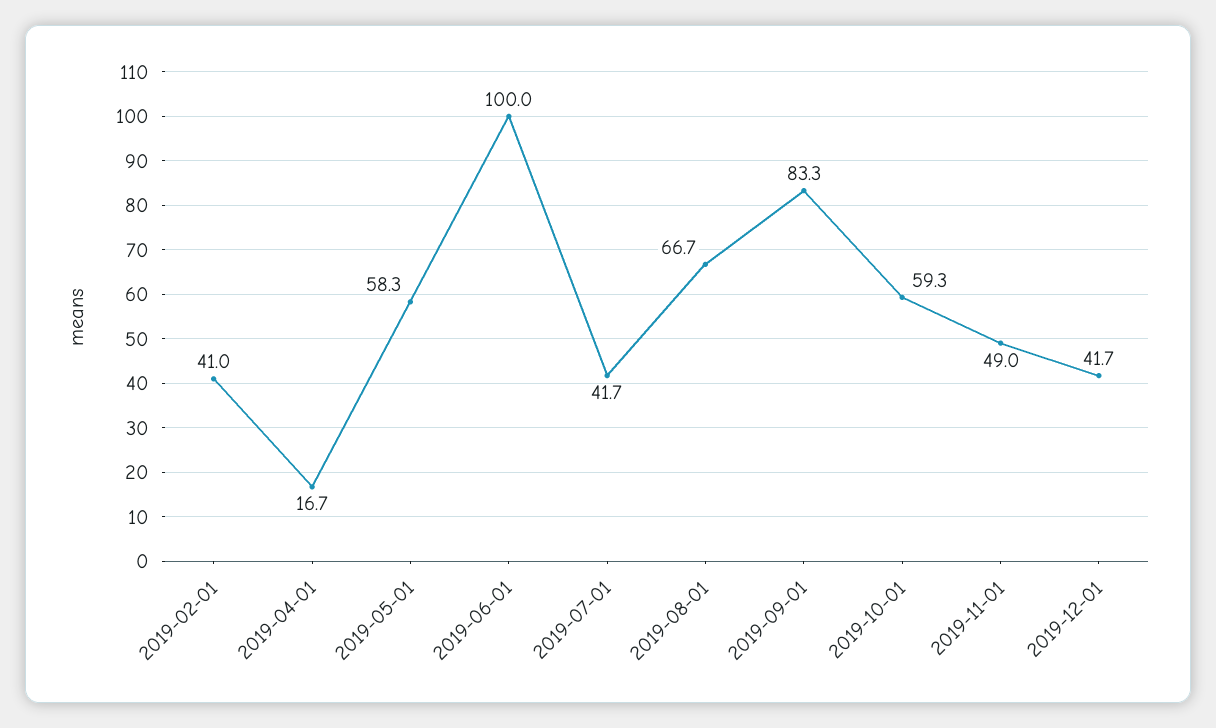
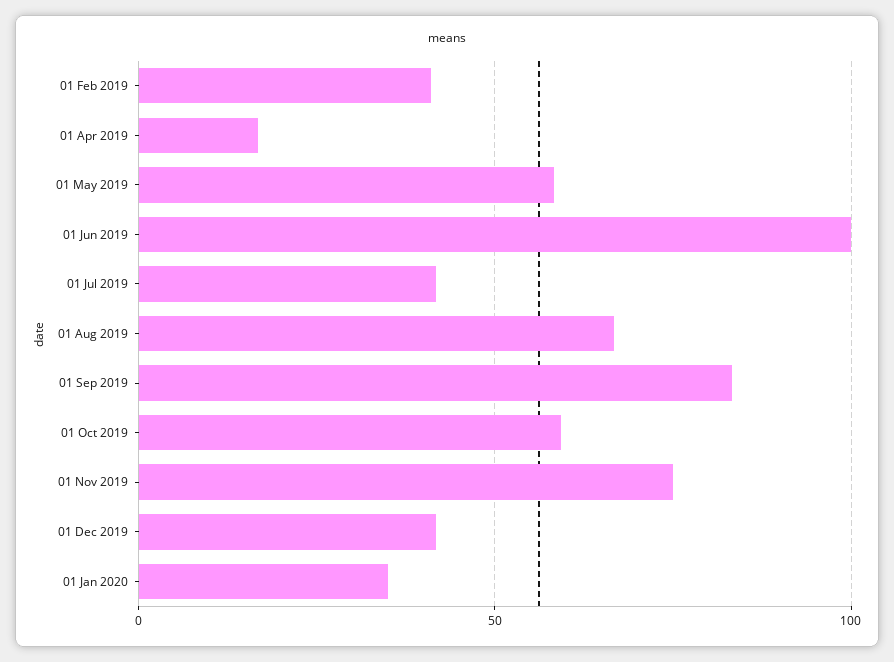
2019-11-01: 49 -> 75
01 Jan 2020: none -> 35

